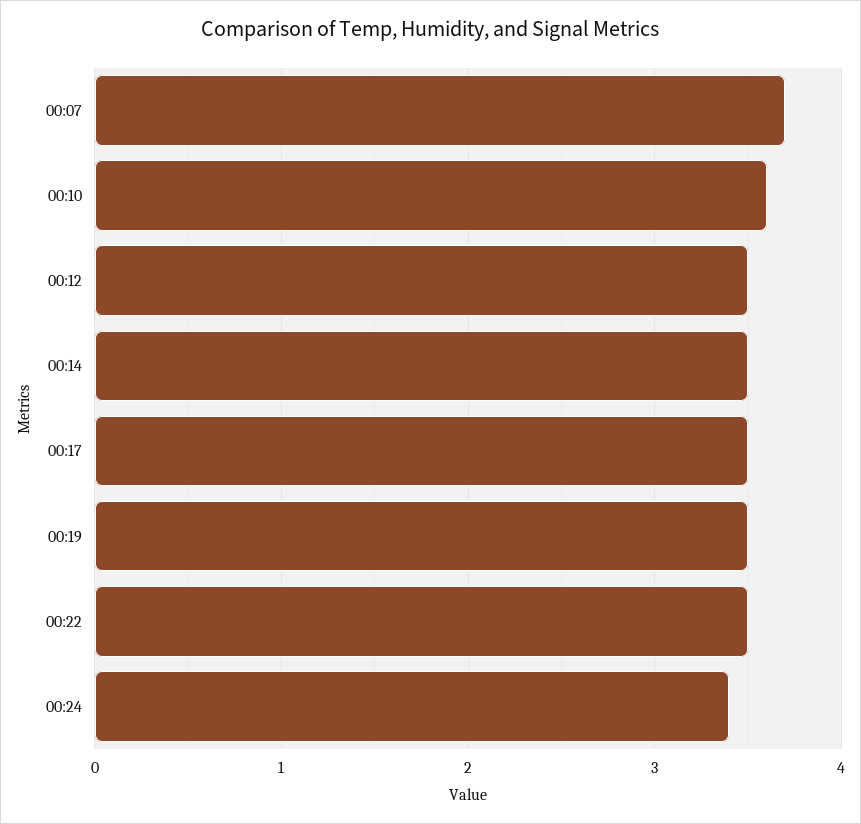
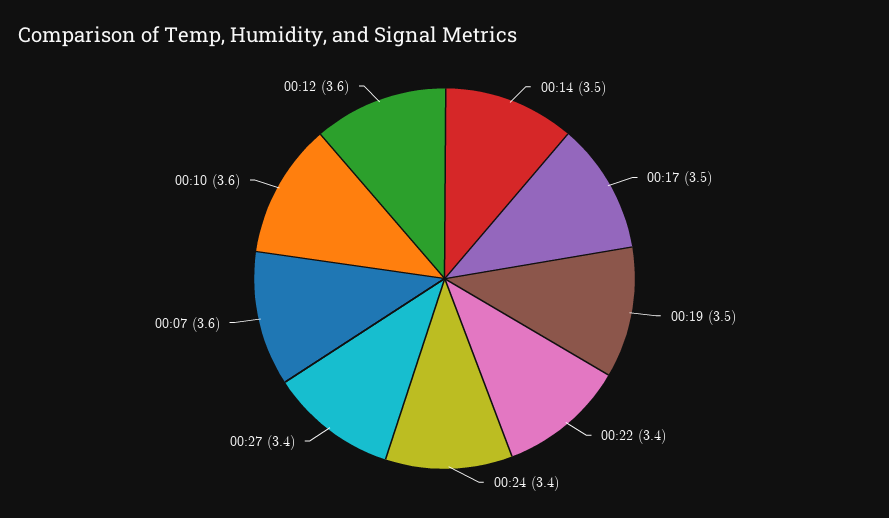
00:07: 3.7 -> 3.6
00:12: 3.5 -> 3.6
00:22: 3.5 -> 3.4
00:27: none -> 3.4

